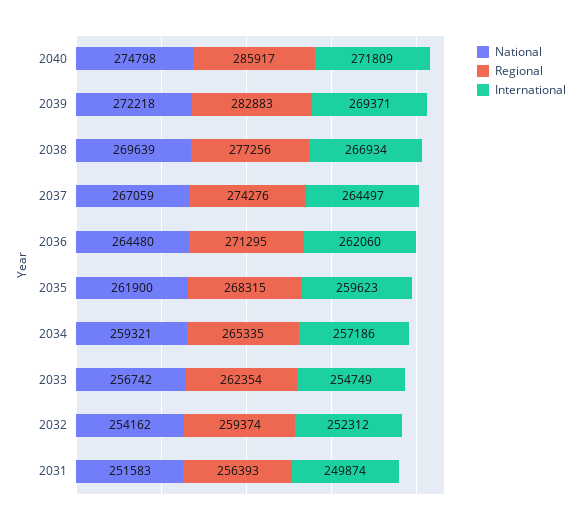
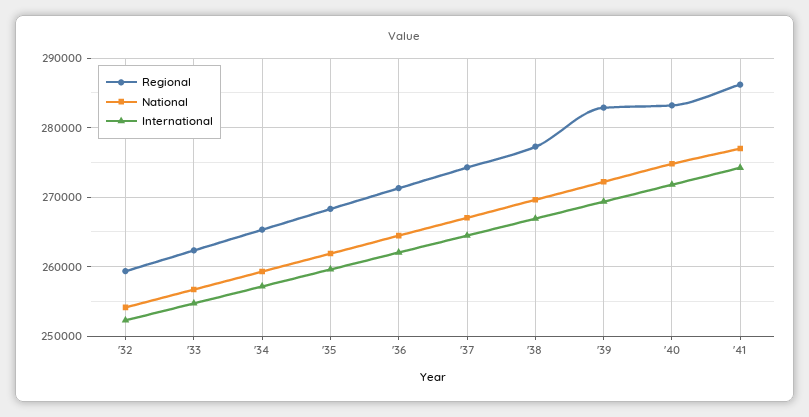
Regional, 2040: 285917 -> 283000
National, 2031: 251583 -> none
Regional, 2031: 256393 -> none
International, 2031: 249874 -> none
Regional, '41: none -> 286000
National, '41: none -> 277000
International, '41: none -> 274000

